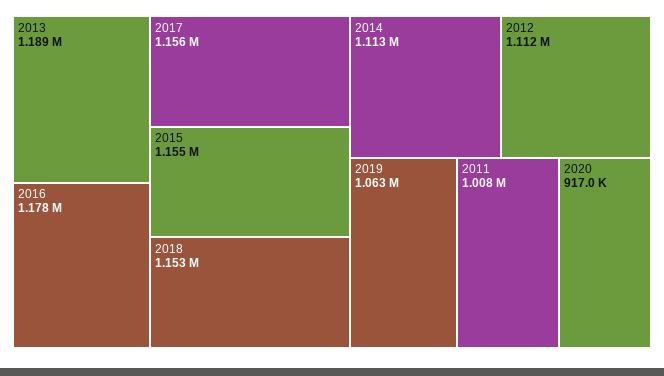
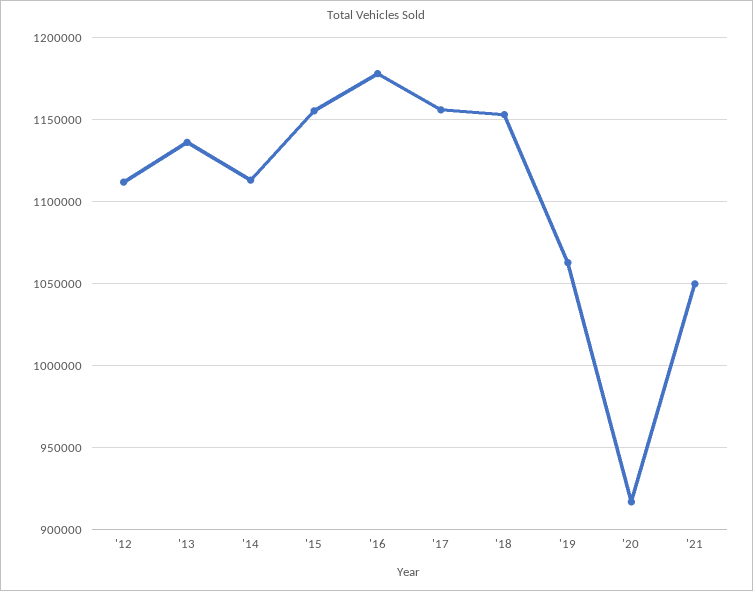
2013: 1189000 -> 1135000
2011: 1008000 -> none
'21: none -> 1050000

